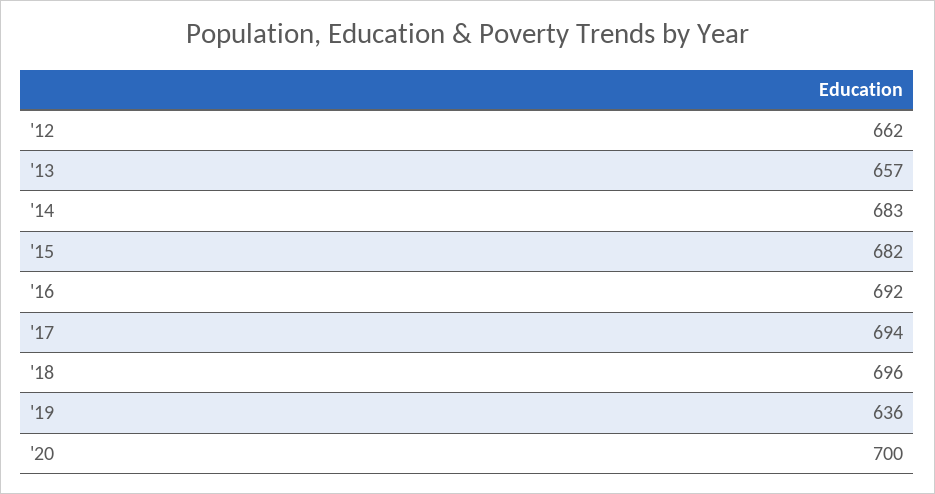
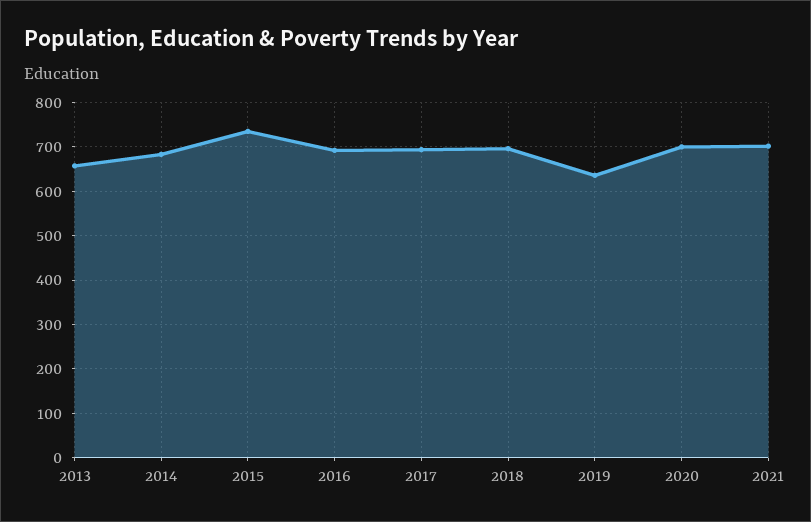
'12: 662 -> none
'15: 682 -> 740
2021: none -> 700

